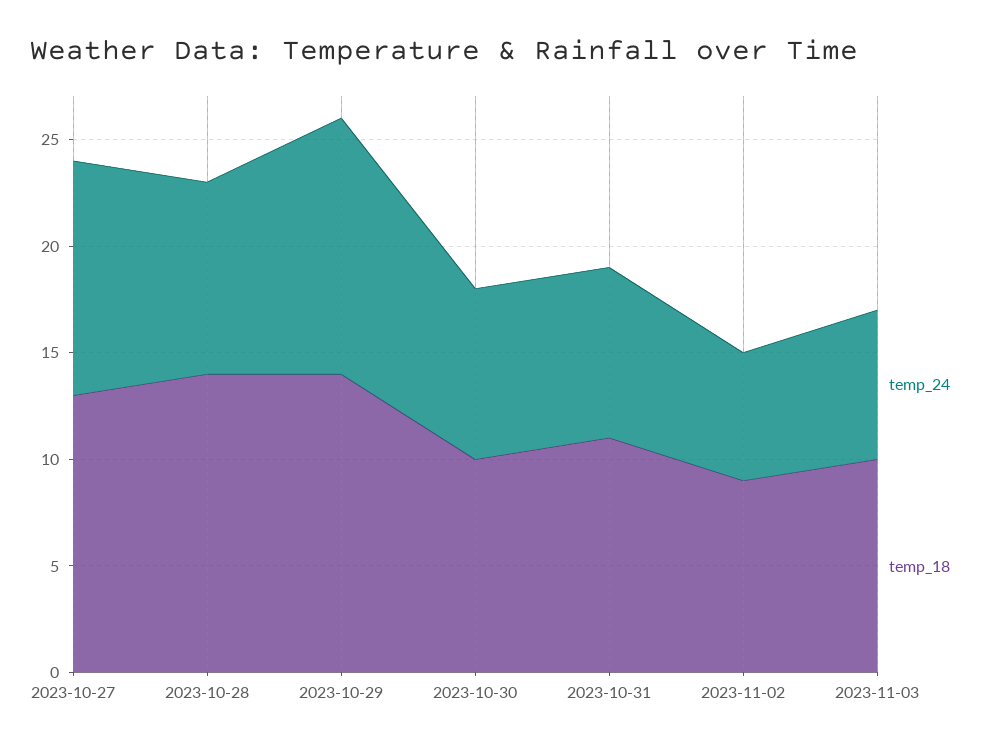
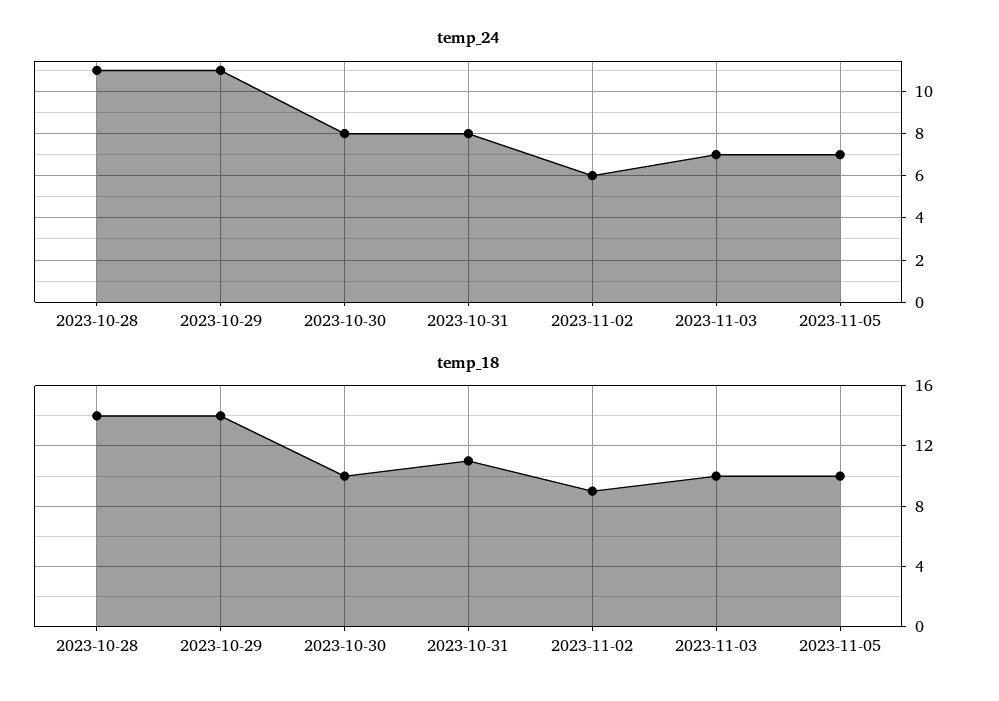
temp_24, 2023-10-27: 11 -> none
temp_18, 2023-10-27: 13 -> none
temp_24, 2023-10-28: 9 -> 11
temp_24, 2023-10-29: 12 -> 11
temp_24, 2023-11-05: none -> 7
temp_18, 2023-11-05: none -> 10

